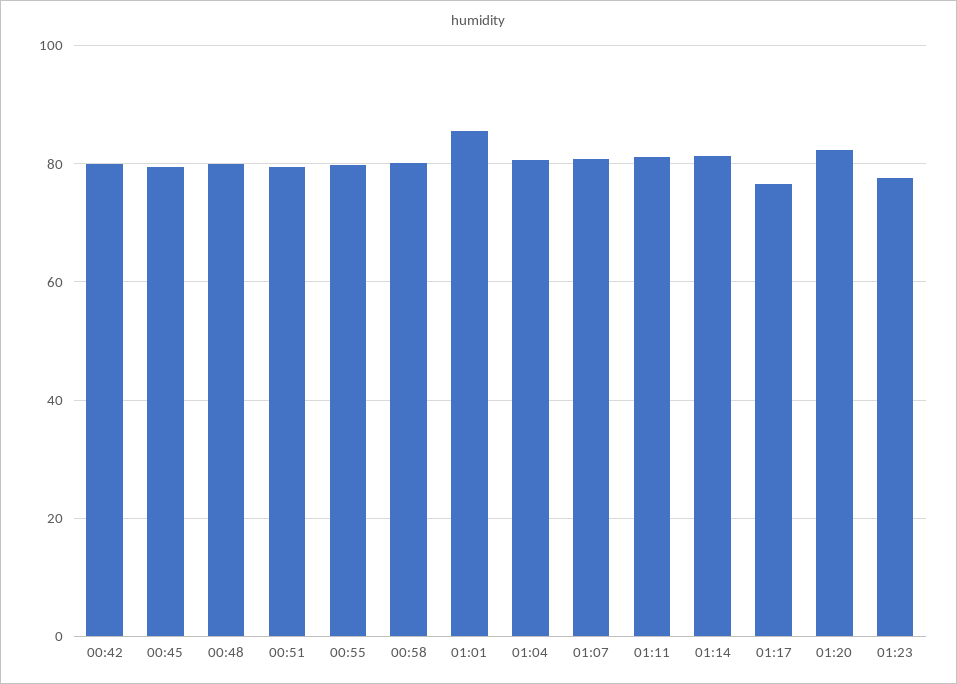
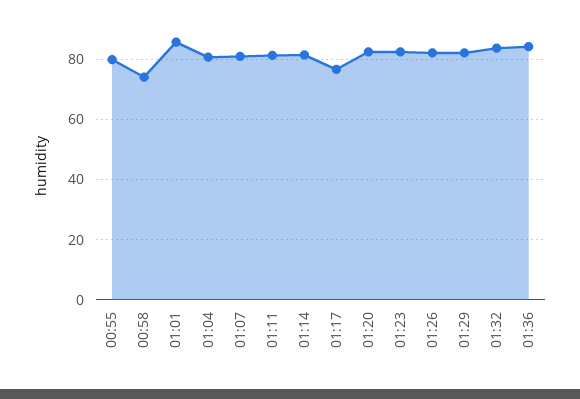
00:42: 80 -> none
00:45: 80 -> none
00:48: 80 -> none
00:51: 80 -> none
00:58: 80 -> 74
01:23: 78 -> 82
01:26: none -> 82
01:29: none -> 82
01:32: none -> 84
01:36: none -> 84

